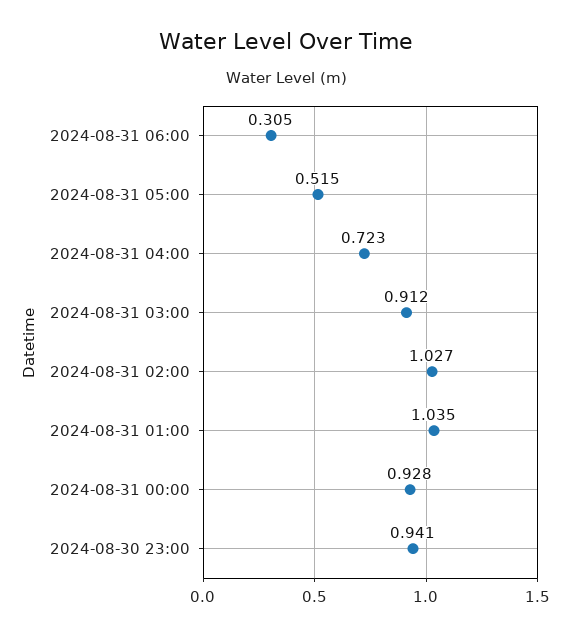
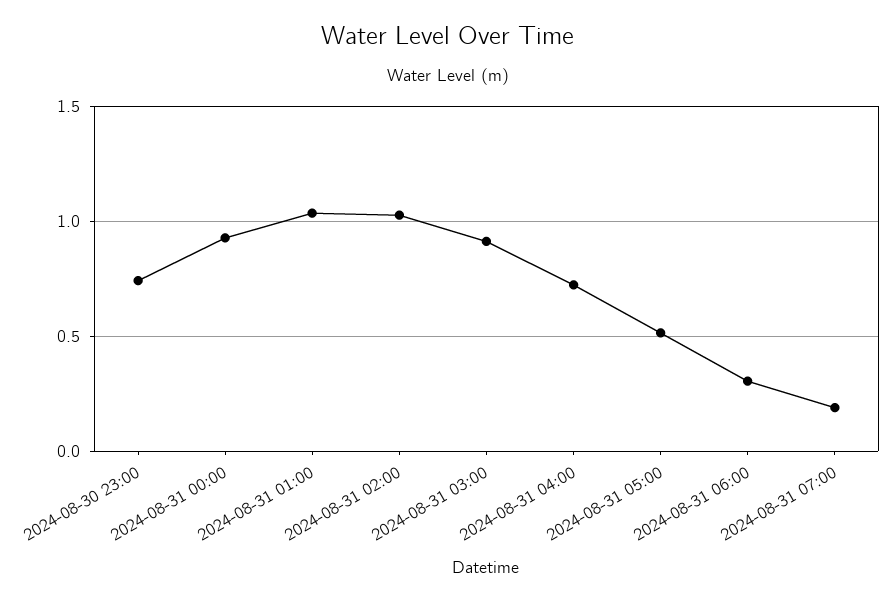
2024-08-30 23:00: 0.941 -> 0.75
2024-08-31 07:00: none -> 0.2

